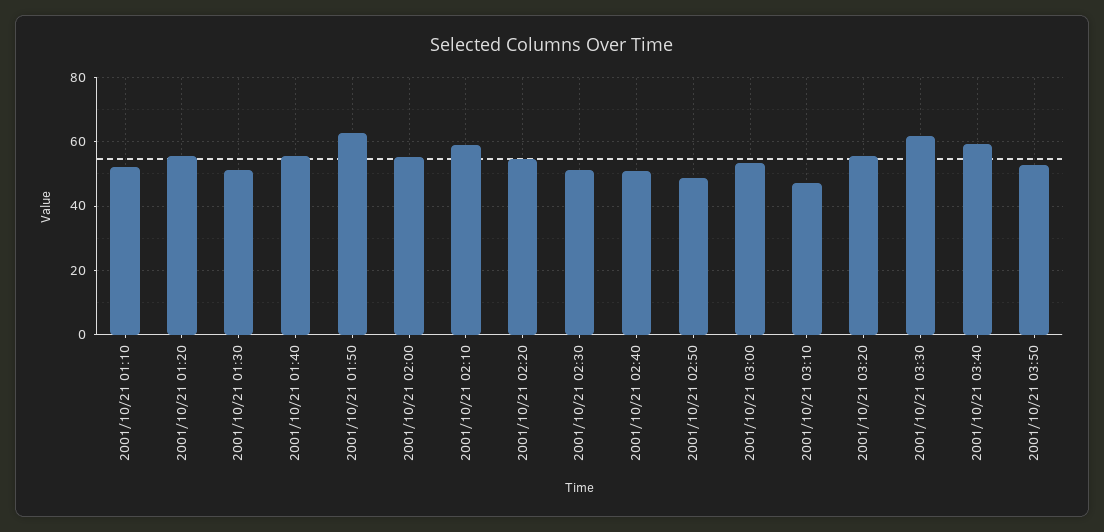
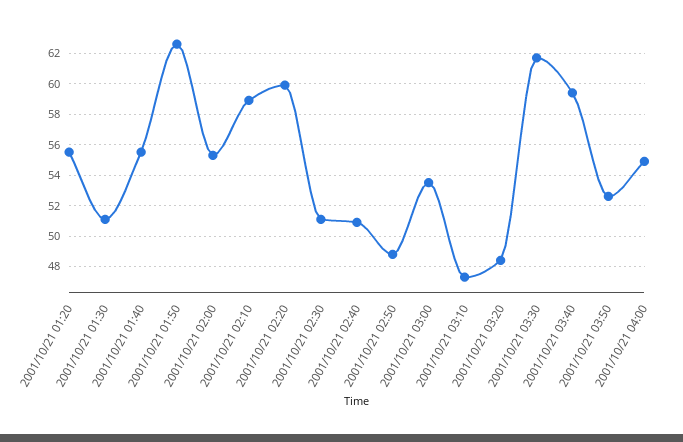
2001/10/21 01:10: 52 -> none
2001/10/21 02:20: 54 -> 60
2001/10/21 03:20: 56 -> 48.5
2001/10/21 04:00: none -> 55

